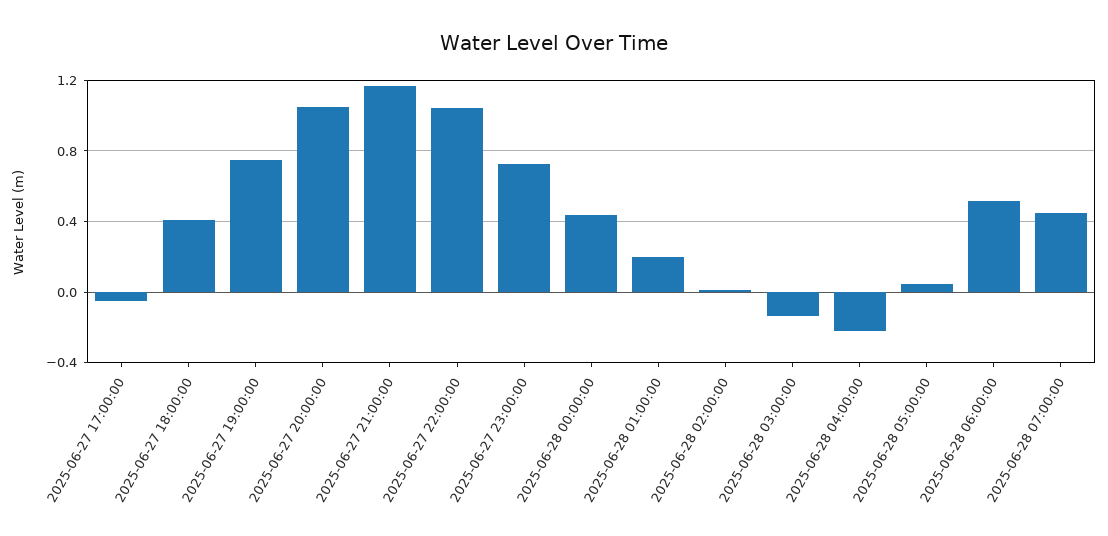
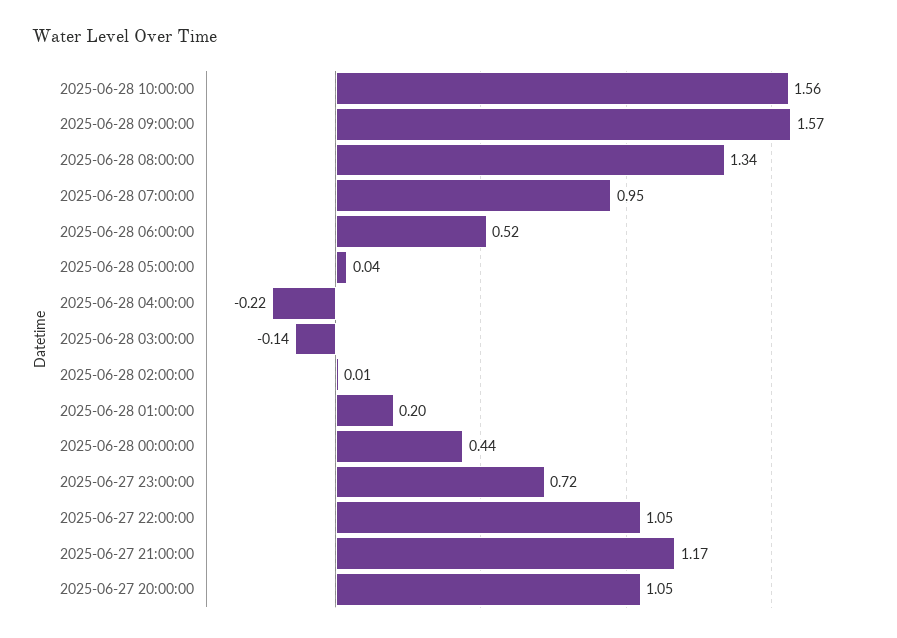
2025-06-27 17:00:00: -0.05 -> none
2025-06-27 18:00:00: 0.4 -> none
2025-06-27 19:00:00: 0.75 -> none
2025-06-28 07:00:00: 0.45 -> 0.95
2025-06-28 10:00:00: none -> 1.56
2025-06-28 09:00:00: none -> 1.57
2025-06-28 08:00:00: none -> 1.34

